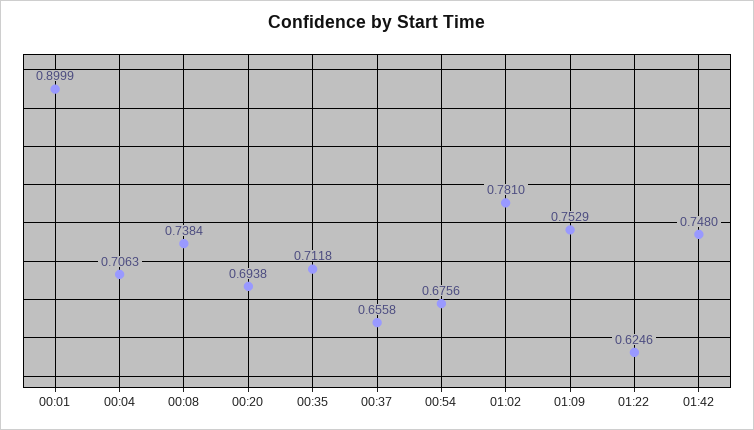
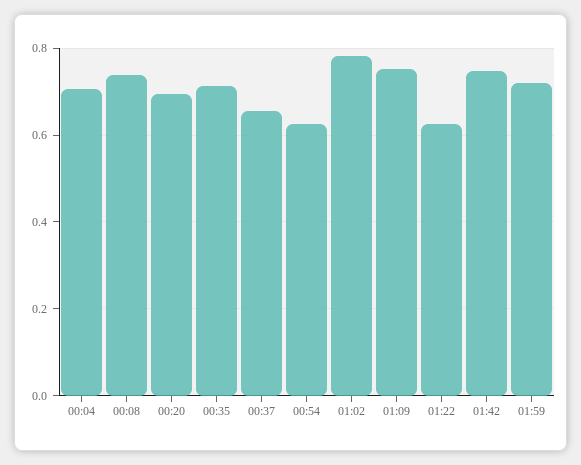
00:01: 0.8999 -> none
00:54: 0.6756 -> 0.62
01:59: none -> 0.72

